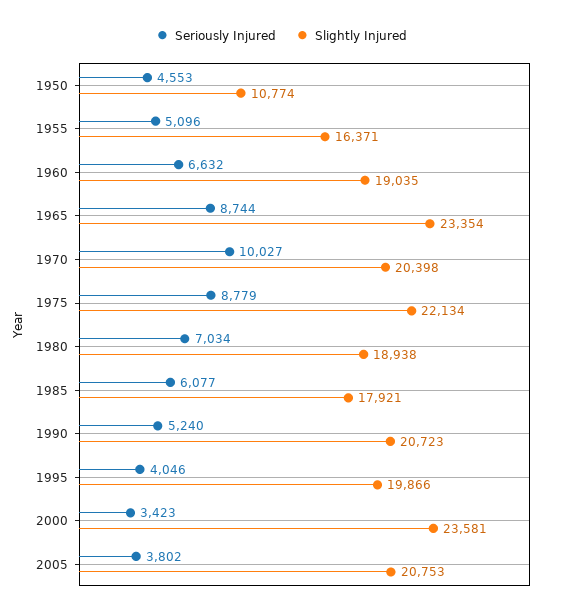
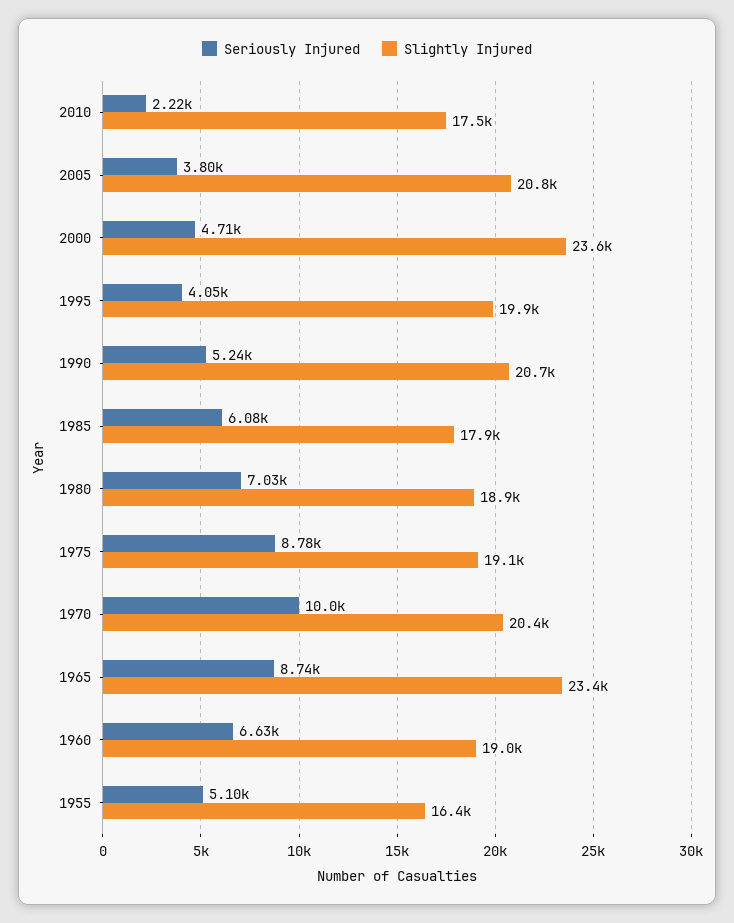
Seriously Injured, 1950: 4553 -> none
Slightly Injured, 1950: 10774 -> none
Slightly Injured, 1975: 22134 -> 19100
Seriously Injured, 2000: 3423 -> 4710
Seriously Injured, 2010: none -> 2220
Slightly Injured, 2010: none -> 17500

